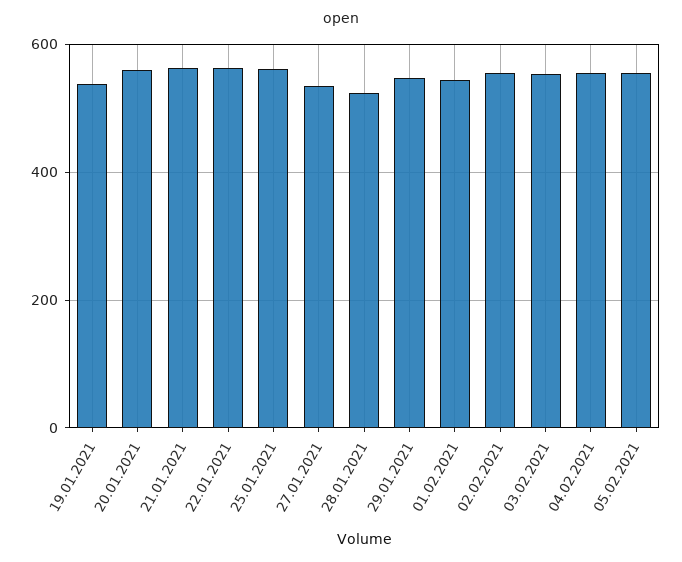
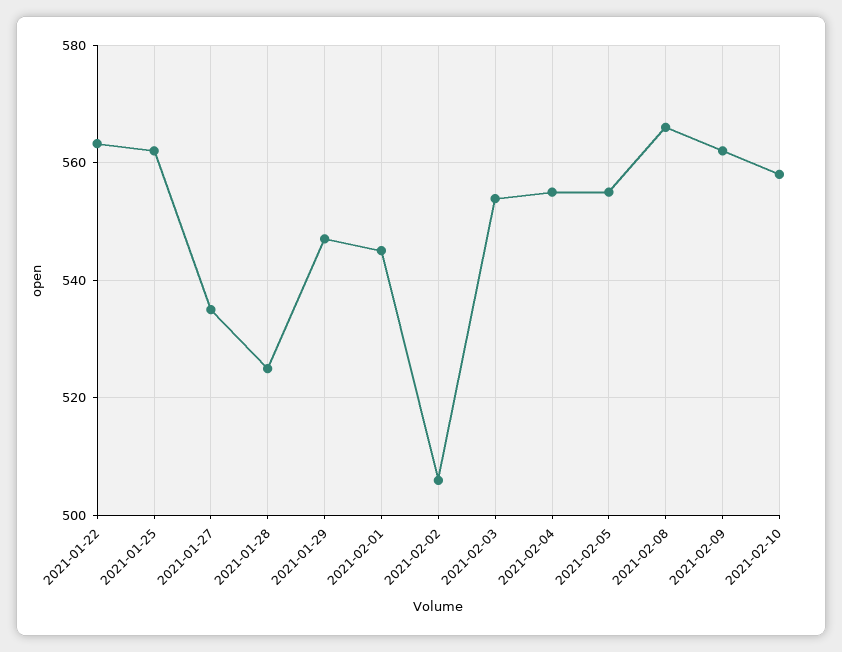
19.01.2021: 540 -> none
20.01.2021: 560 -> none
21.01.2021: 560 -> none
02.02.2021: 560 -> 506
2021-02-08: none -> 566
2021-02-09: none -> 562
2021-02-10: none -> 558

